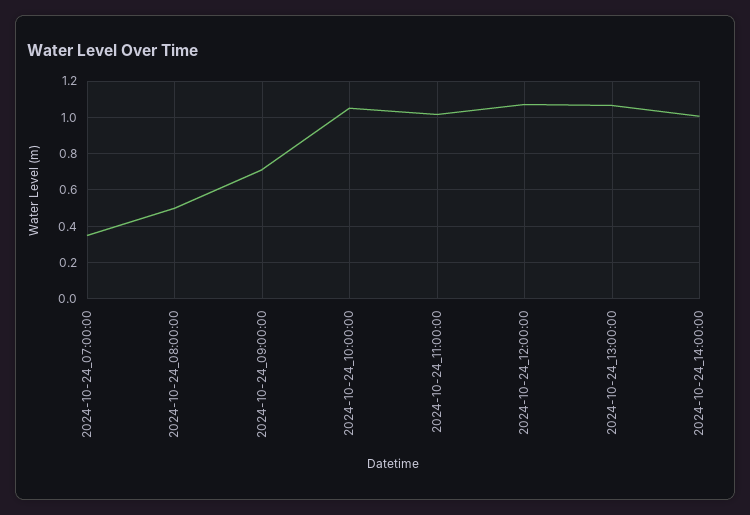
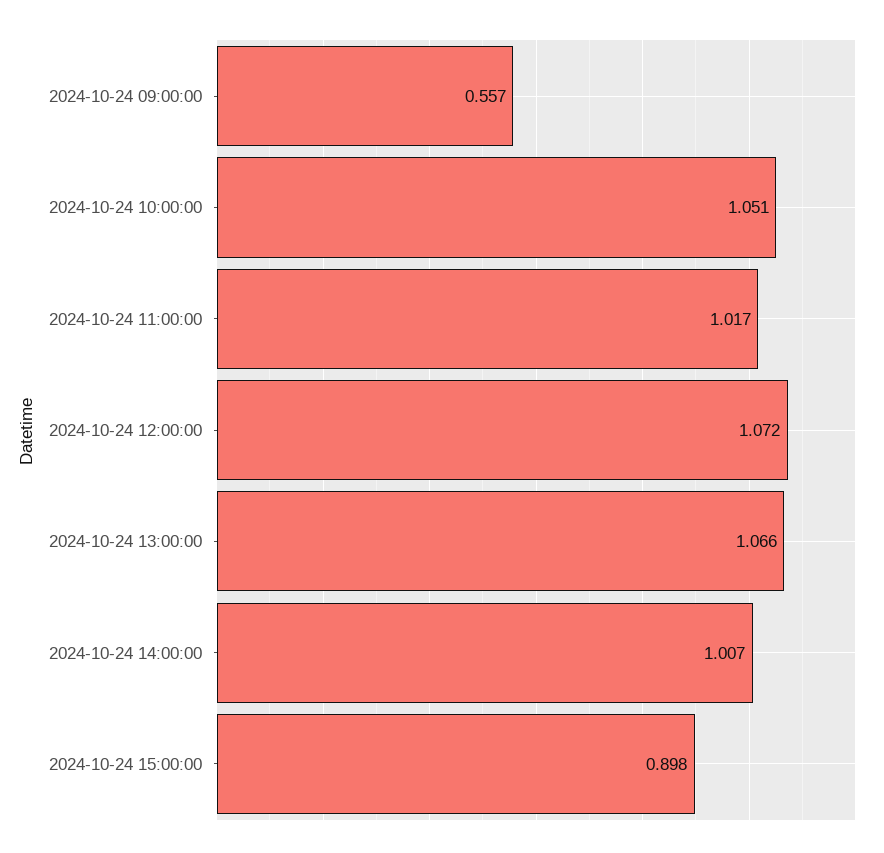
2024-10-24_07:00:00: 0.35 -> none
2024-10-24_08:00:00: 0.5 -> none
2024-10-24_09:00:00: 0.7 -> 0.557
2024-10-24 15:00:00: none -> 0.898

